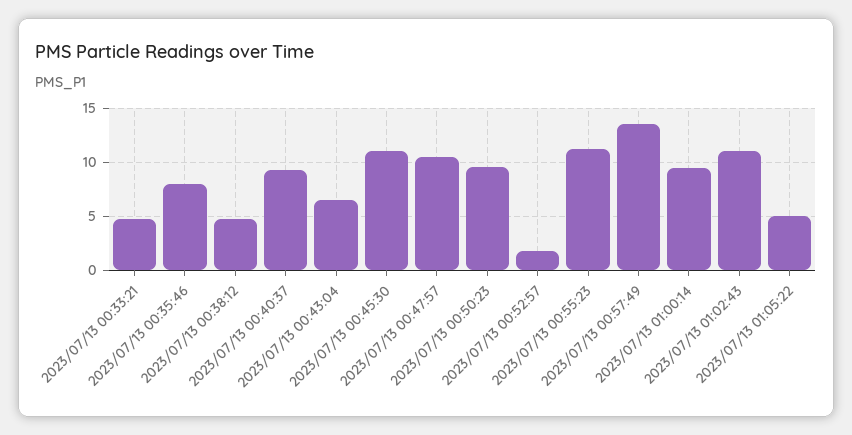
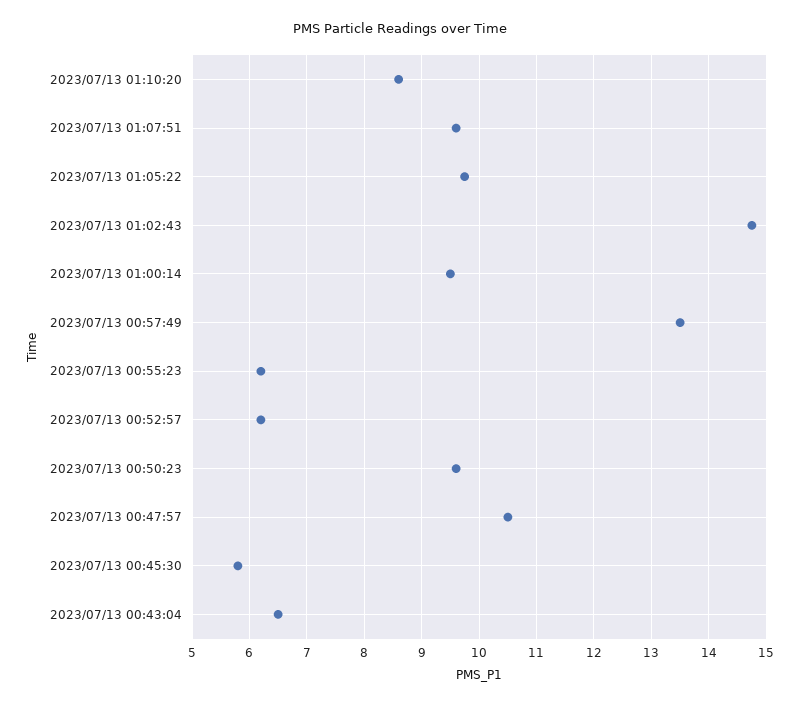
2023/07/13 00:33:21: 5 -> none
2023/07/13 00:35:46: 8 -> none
2023/07/13 00:38:12: 5 -> none
2023/07/13 00:40:37: 9 -> none
2023/07/13 00:45:30: 11 -> 5.8
2023/07/13 00:52:57: 2 -> 6.2
2023/07/13 00:55:23: 11 -> 6.2
2023/07/13 01:02:43: 11 -> 14.8
2023/07/13 01:05:22: 5 -> 9.8
2023/07/13 01:10:20: none -> 8.6
2023/07/13 01:07:51: none -> 9.6

